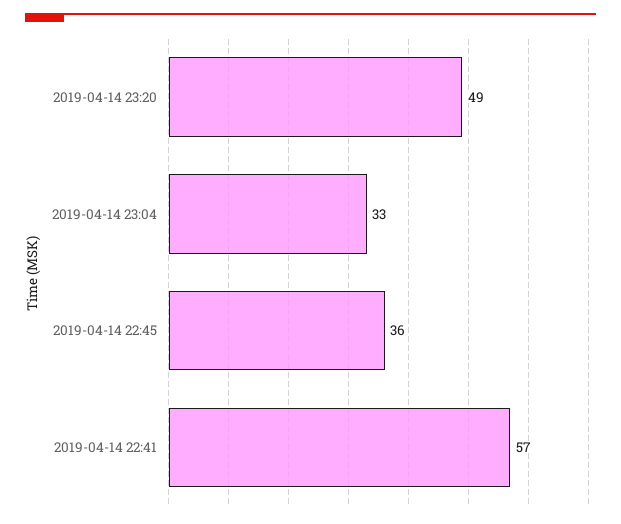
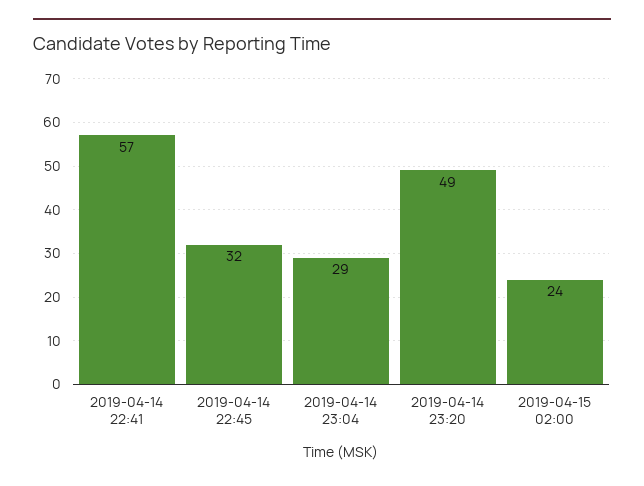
2019-04-14 23:04: 33 -> 29
2019-04-14 22:45: 36 -> 32
2019-04-15 02:00: none -> 24

